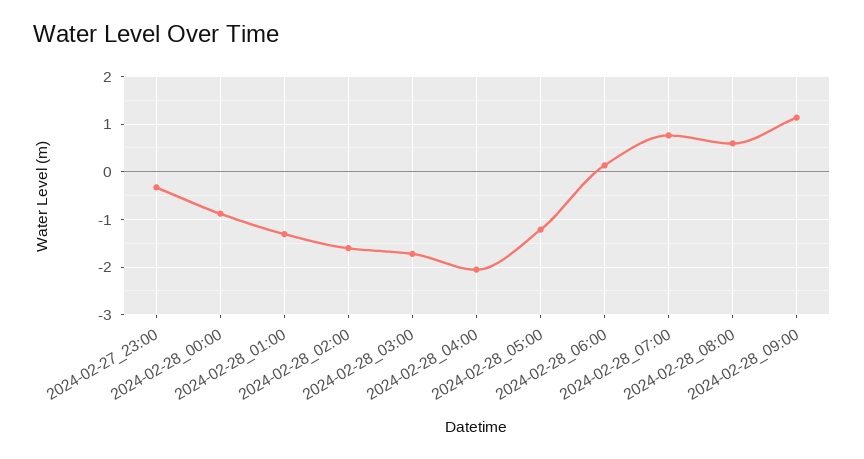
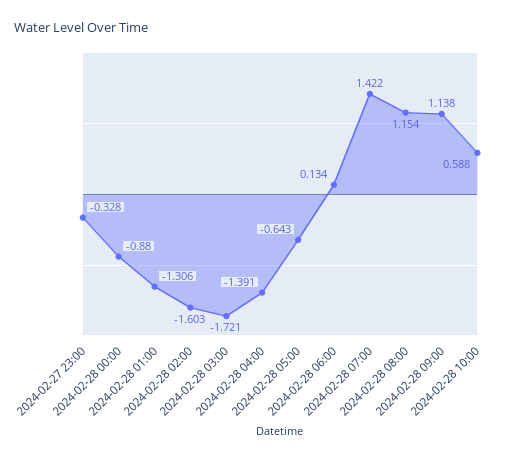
2024-02-28_04:00: -2 -> -1.391
2024-02-28_05:00: -1.2 -> -0.643
2024-02-28_07:00: 0.8 -> 1.422
2024-02-28_08:00: 0.6 -> 1.154
2024-02-28 10:00: none -> 0.588

